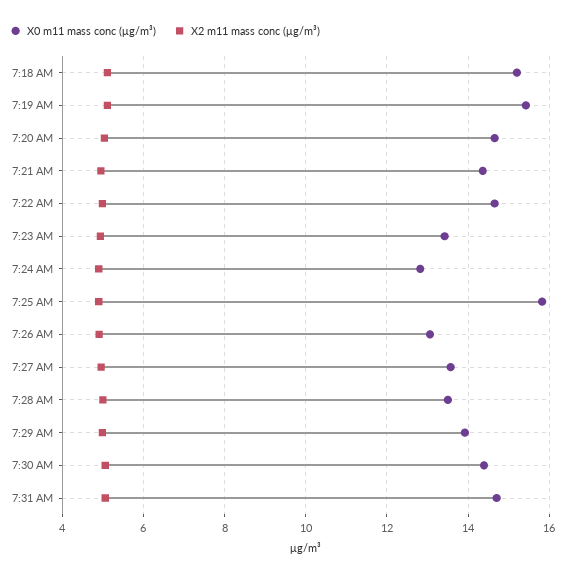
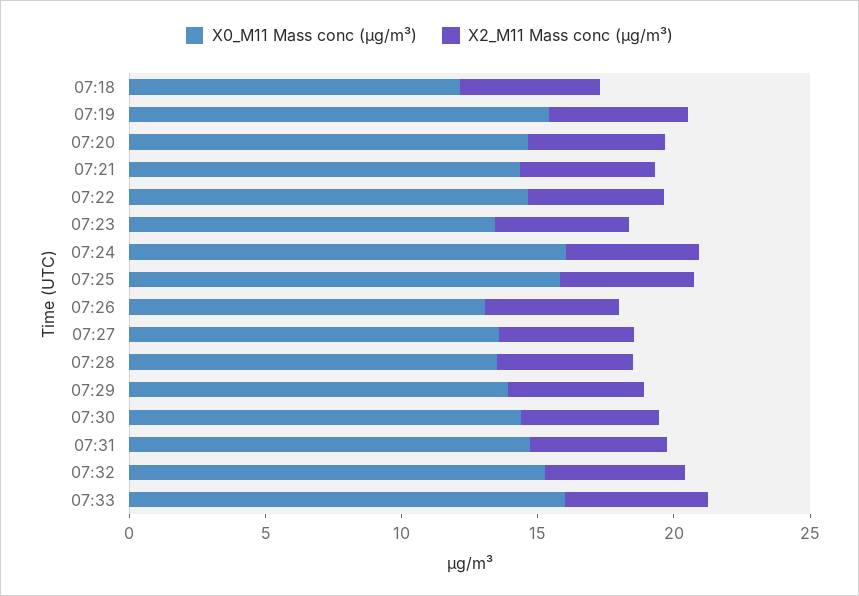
X0 m11 mass conc (μg/m³), 7:18 AM: 15.2 -> 12
X0 m11 mass conc (μg/m³), 7:24 AM: 12.8 -> 16
X0 m11 mass conc (μg/m³), 07:32: none -> 15
X2 m11 mass conc (μg/m³), 07:32: none -> 5
X0 m11 mass conc (μg/m³), 07:33: none -> 16
X2 m11 mass conc (μg/m³), 07:33: none -> 5

